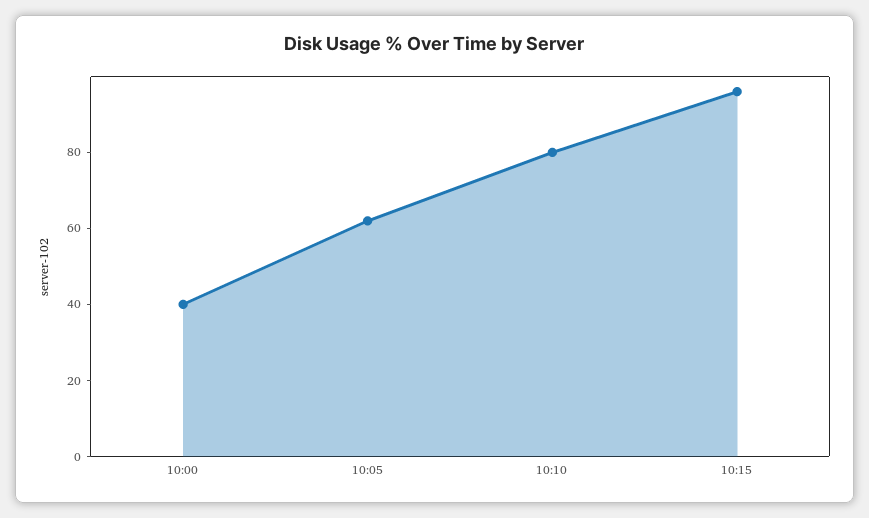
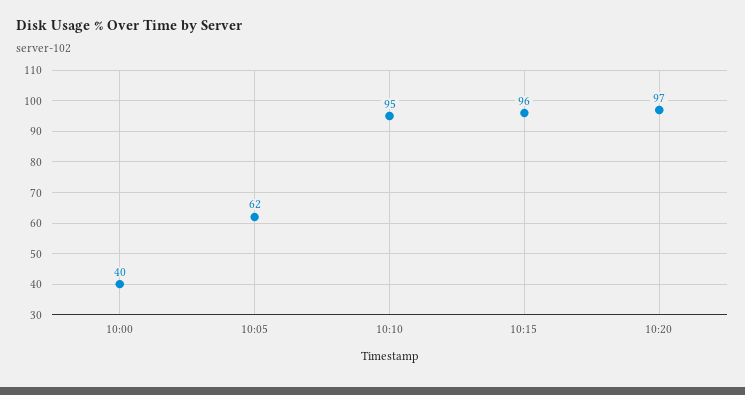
10:10: 80 -> 95
10:20: none -> 97

